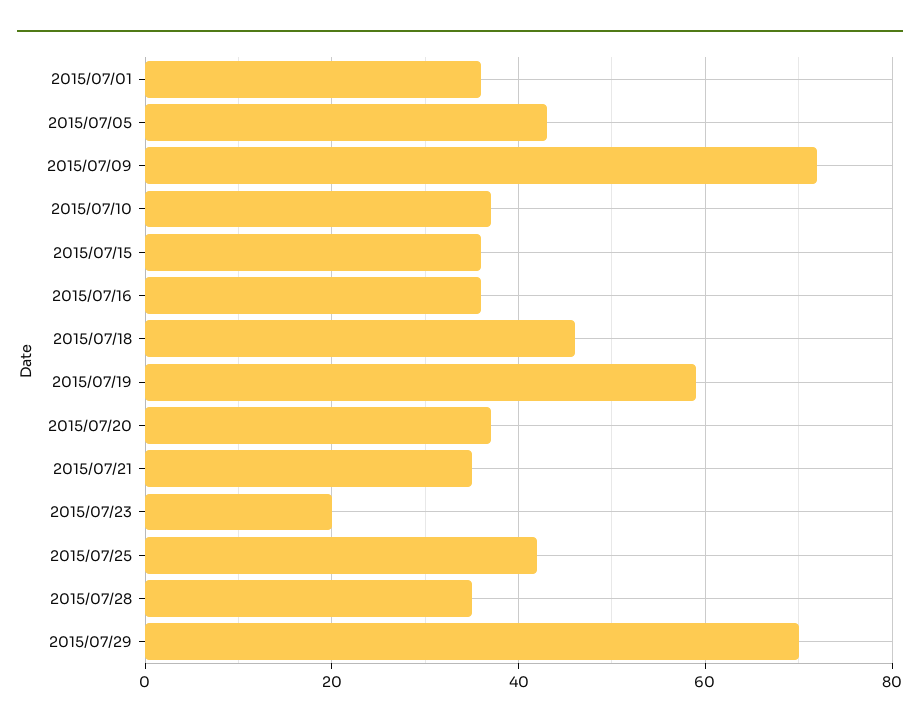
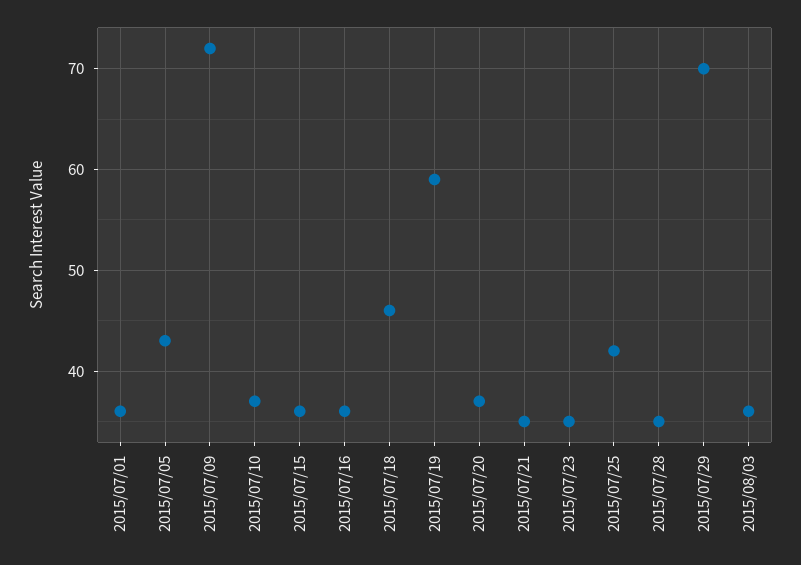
2015/07/23: 20 -> 35
2015/08/03: none -> 36

